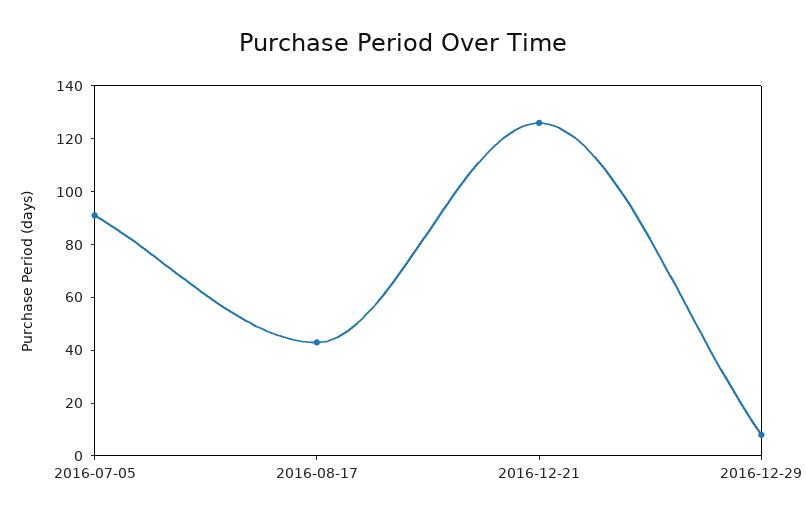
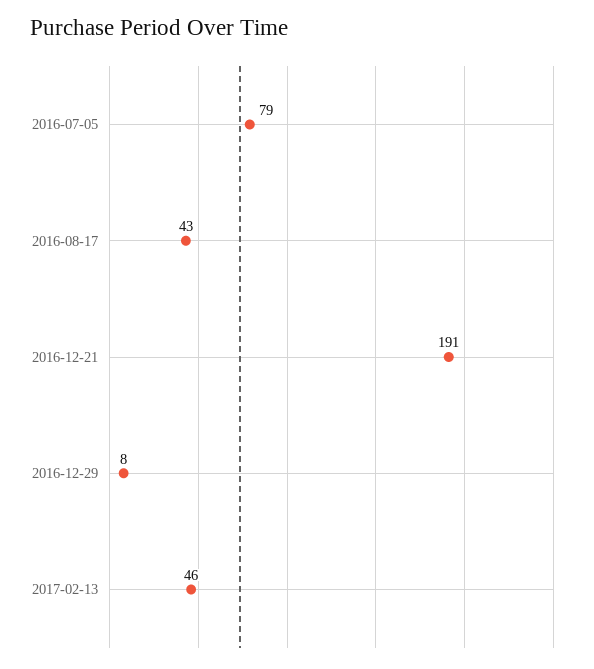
2016-07-05: 90 -> 79
2016-12-21: 125 -> 191
2017-02-13: none -> 46

